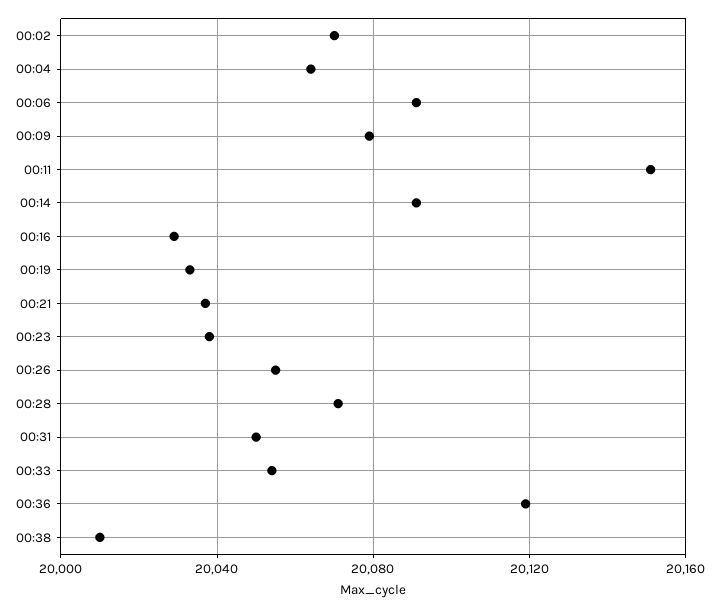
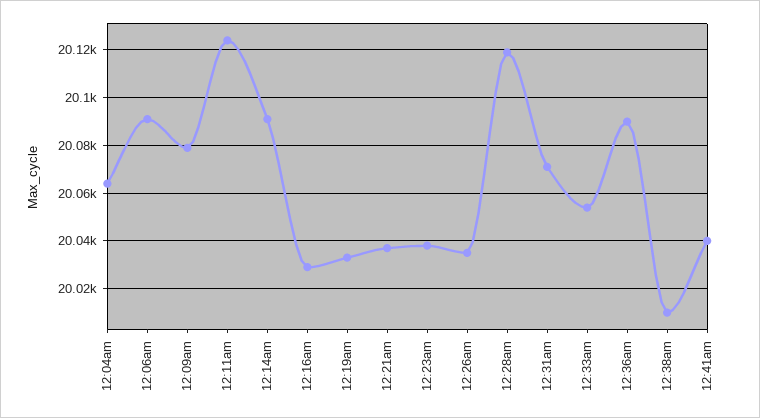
00:02: 20070 -> none
00:11: 20150 -> 20125
00:26: 20055 -> 20035
00:28: 20070 -> 20120
00:31: 20050 -> 20070
00:36: 20120 -> 20090
12:41am: none -> 20040

